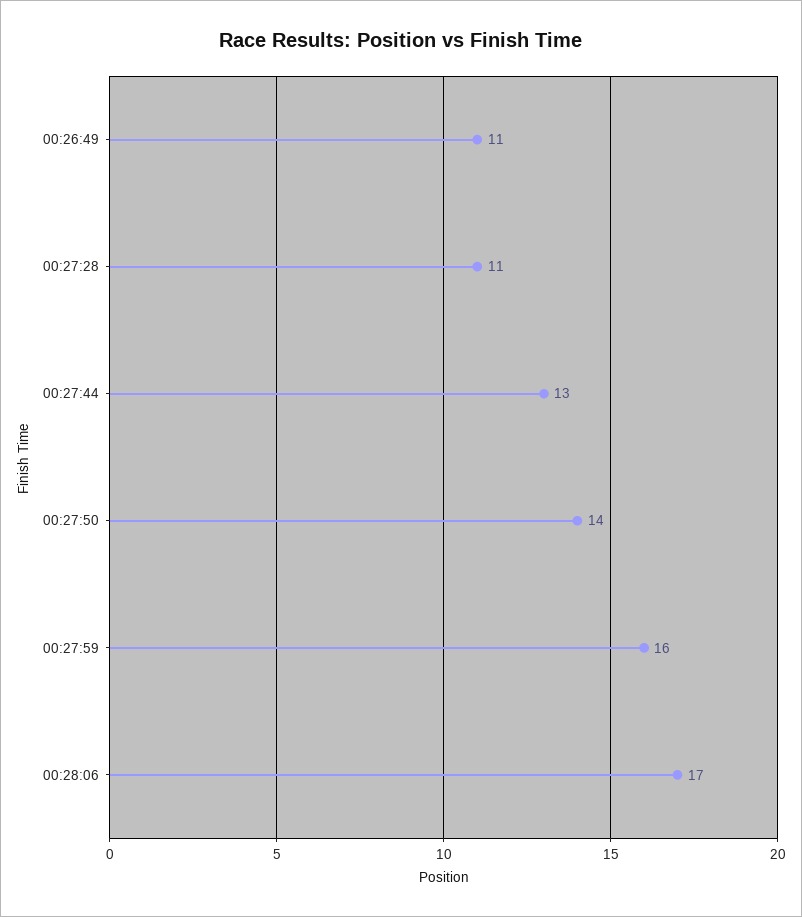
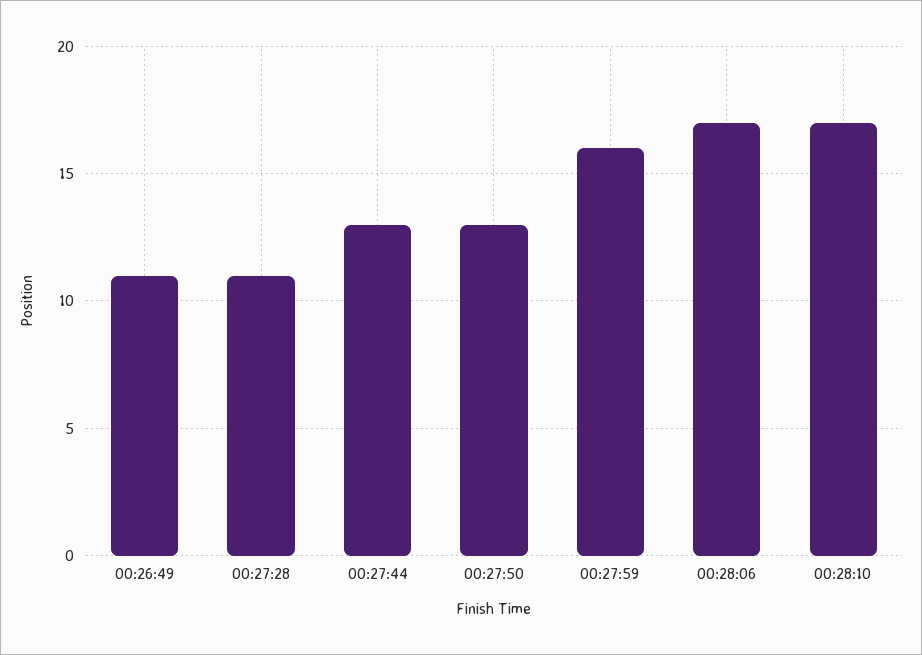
00:27:50: 14 -> 13
00:28:10: none -> 17

